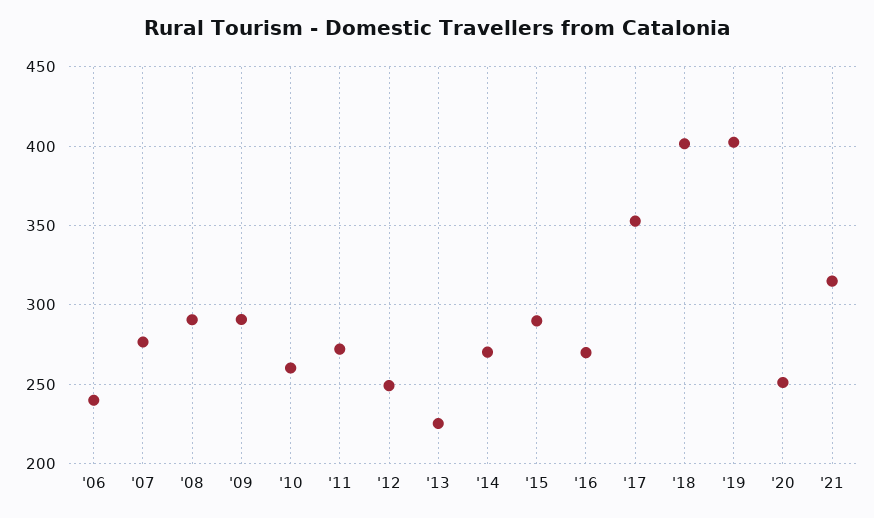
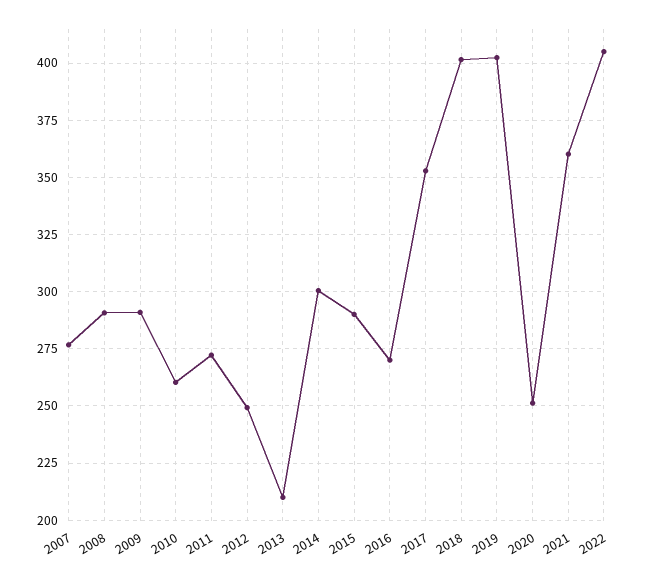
'06: 240 -> none
'13: 225 -> 210
'14: 270 -> 300
'21: 315 -> 360
2022: none -> 405

